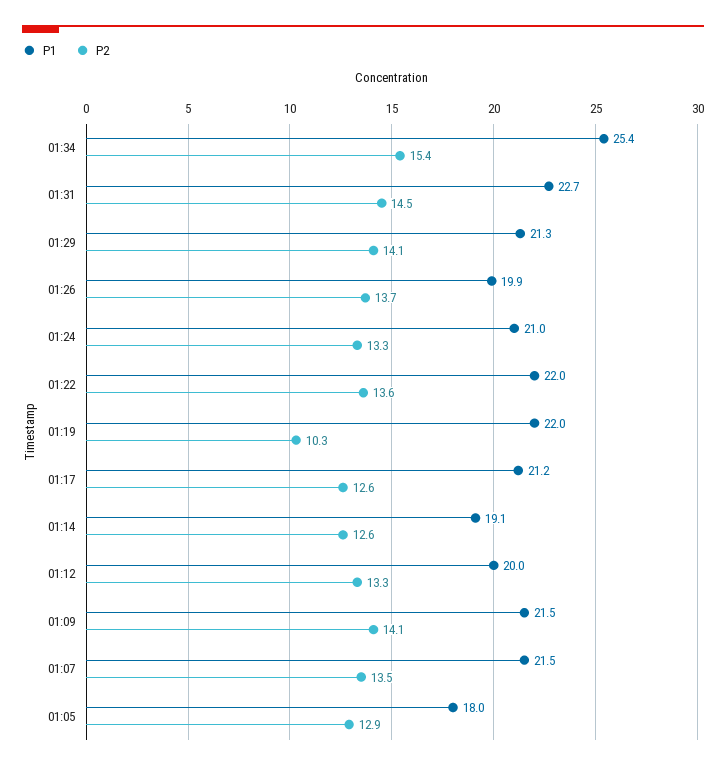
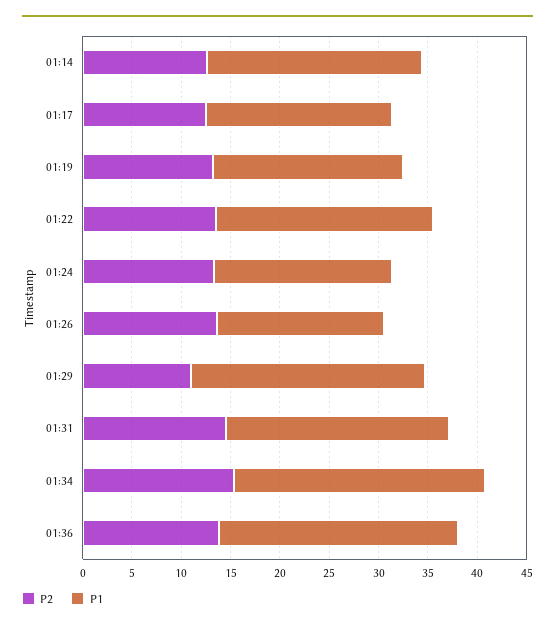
P1, 01:29: 21.3 -> 24
P2, 01:29: 14.1 -> 11
P1, 01:26: 19.9 -> 17
P1, 01:24: 21 -> 18
P1, 01:19: 22 -> 19
P2, 01:19: 10.3 -> 13
P1, 01:17: 21.2 -> 19
P1, 01:14: 19.1 -> 22
P1, 01:12: 20 -> none
P2, 01:12: 13.3 -> none
P1, 01:09: 21.5 -> none
P2, 01:09: 14.1 -> none
P1, 01:07: 21.5 -> none
P2, 01:07: 13.5 -> none
P1, 01:05: 18 -> none
P2, 01:05: 12.9 -> none
P2, 01:36: none -> 14
P1, 01:36: none -> 24

